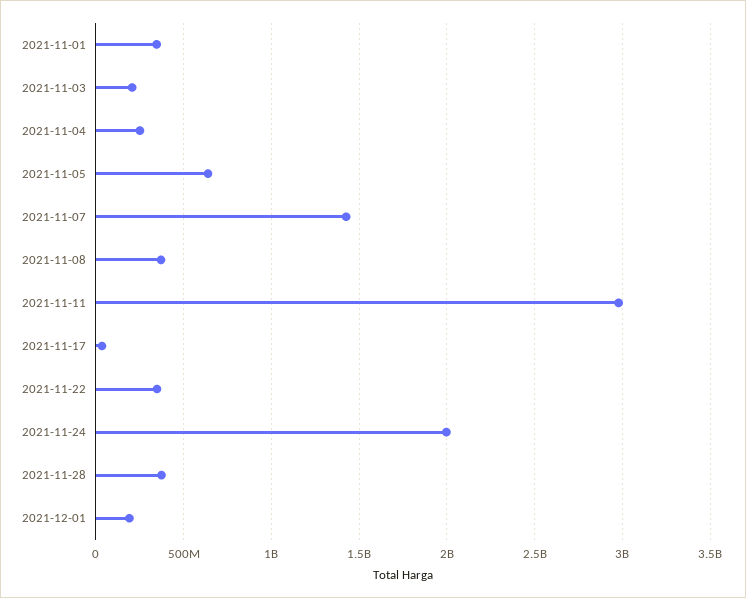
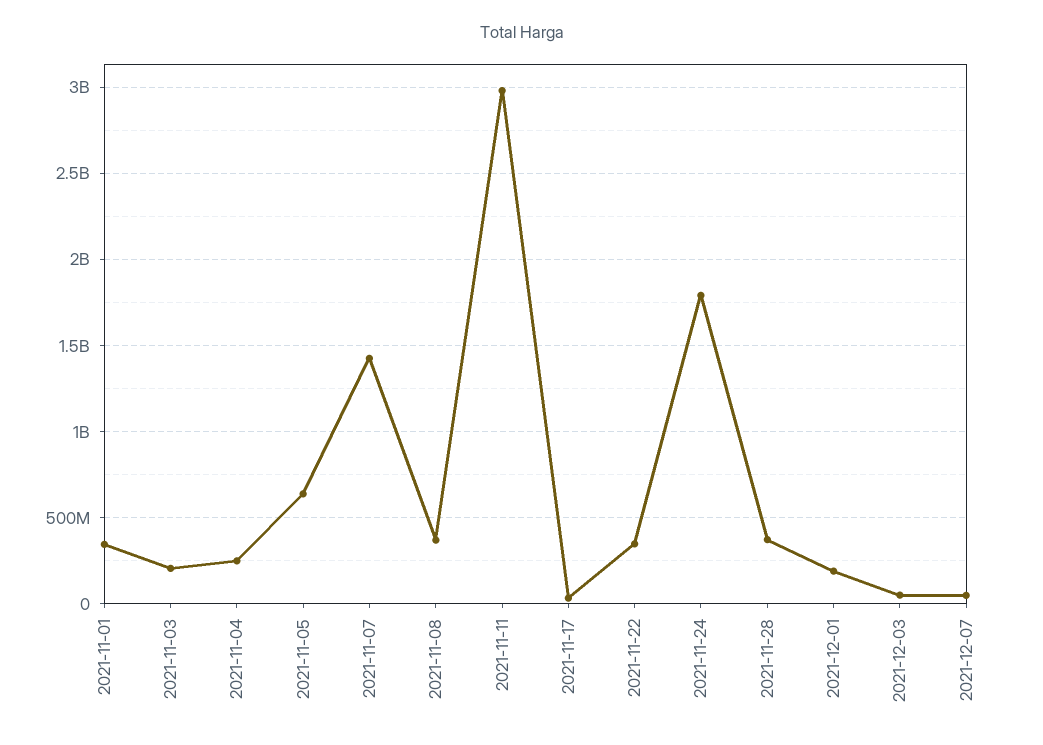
2021-11-24: 2000000000 -> 1800000000
2021-12-03: none -> 50000000
2021-12-07: none -> 50000000

